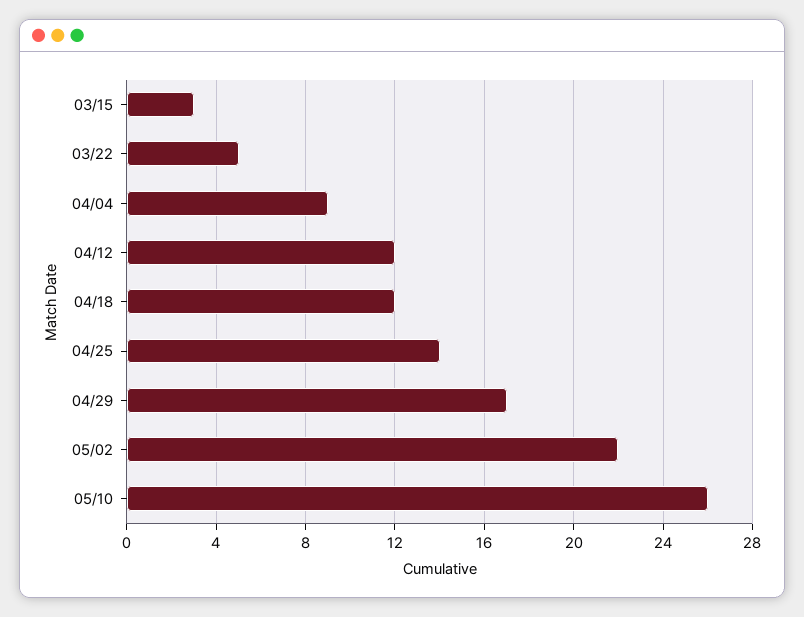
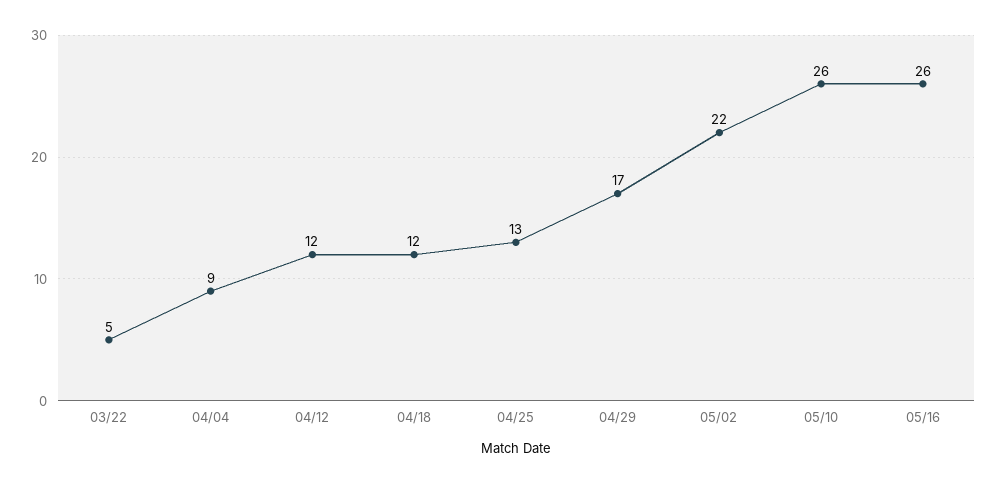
03/15: 3 -> none
04/25: 14 -> 13
05/16: none -> 26

